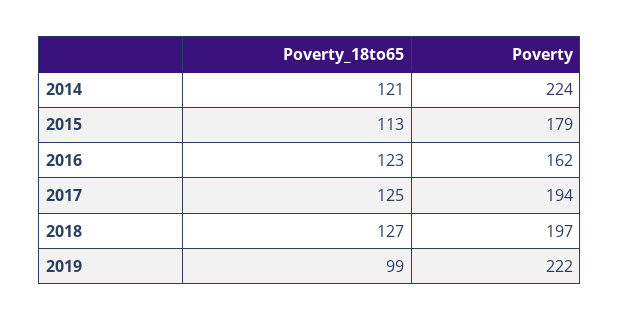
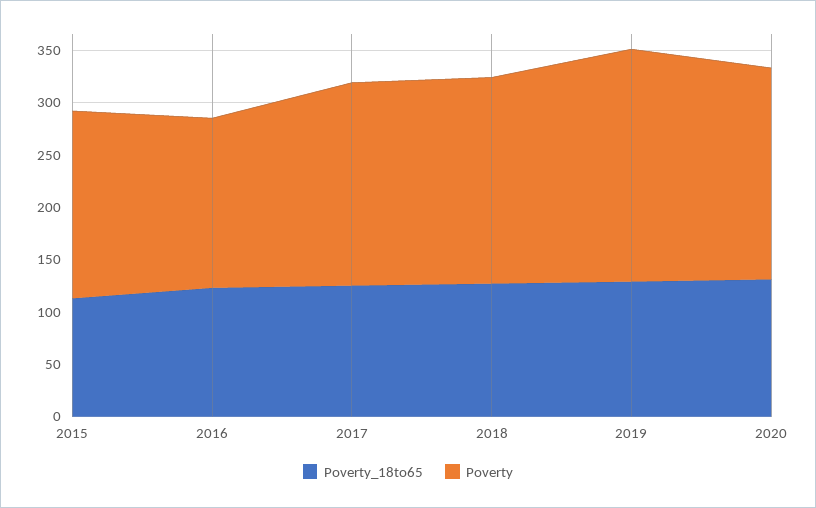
Poverty_18to65, 2014: 121 -> none
Poverty, 2014: 224 -> none
Poverty_18to65, 2019: 99 -> 130
Poverty_18to65, 2020: none -> 130
Poverty, 2020: none -> 200

